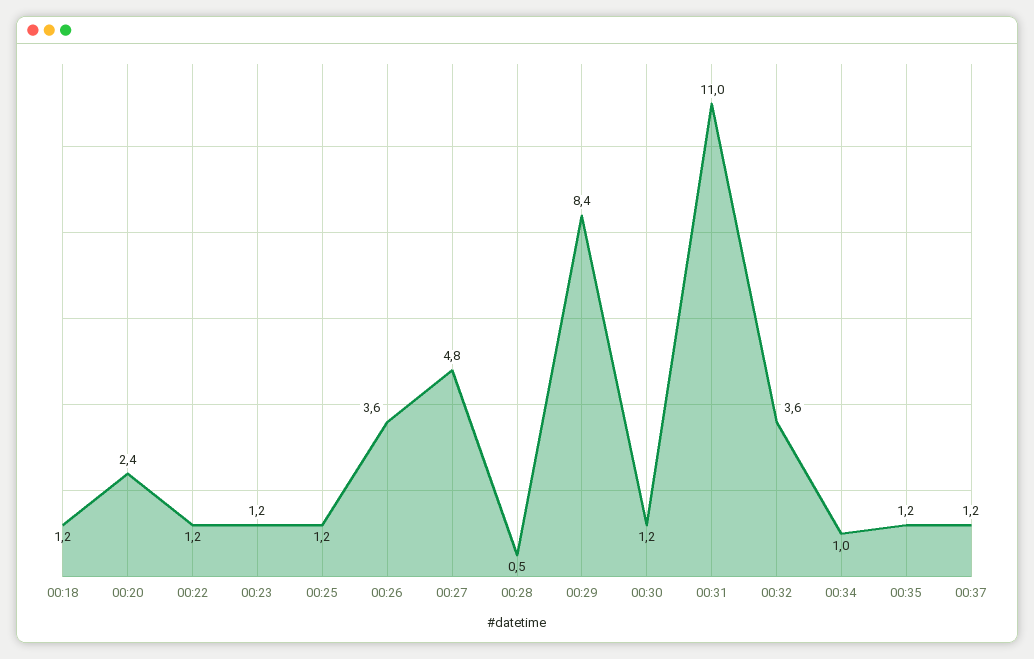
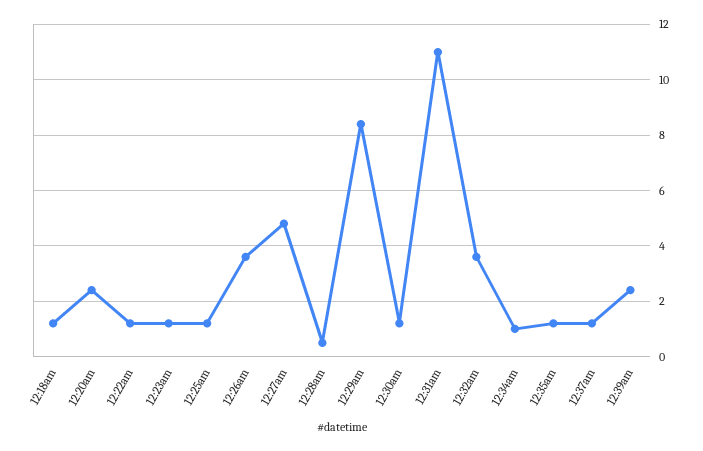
12:39am: none -> 2.5

